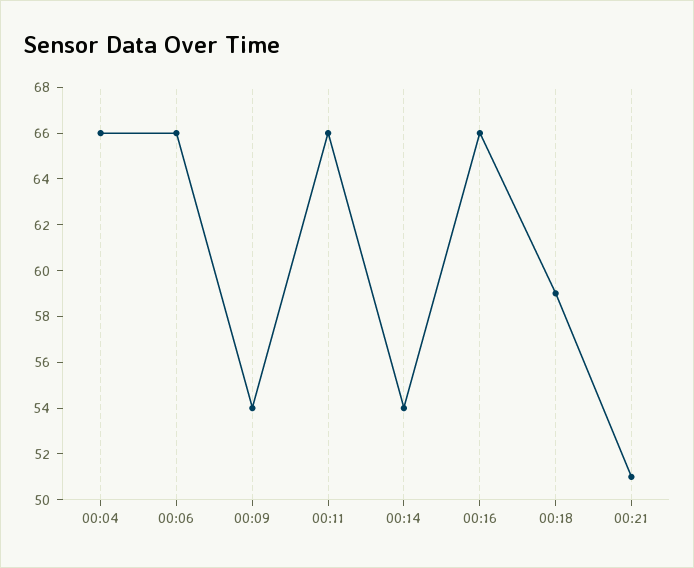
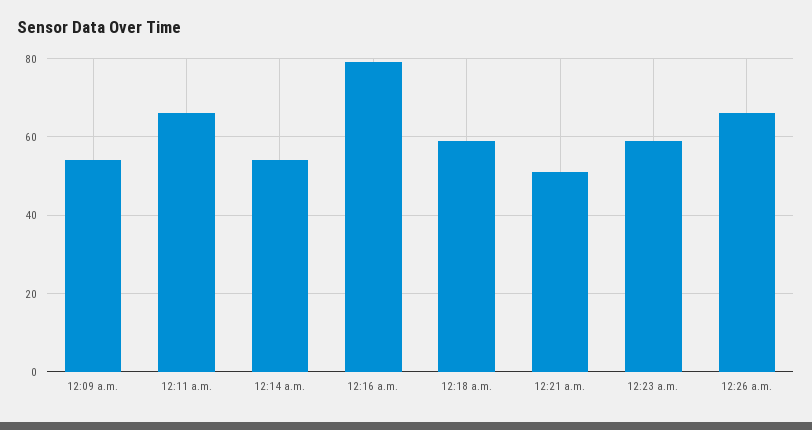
00:04: 66 -> none
00:06: 66 -> none
00:16: 66 -> 80
12:23 a.m.: none -> 60
12:26 a.m.: none -> 65

